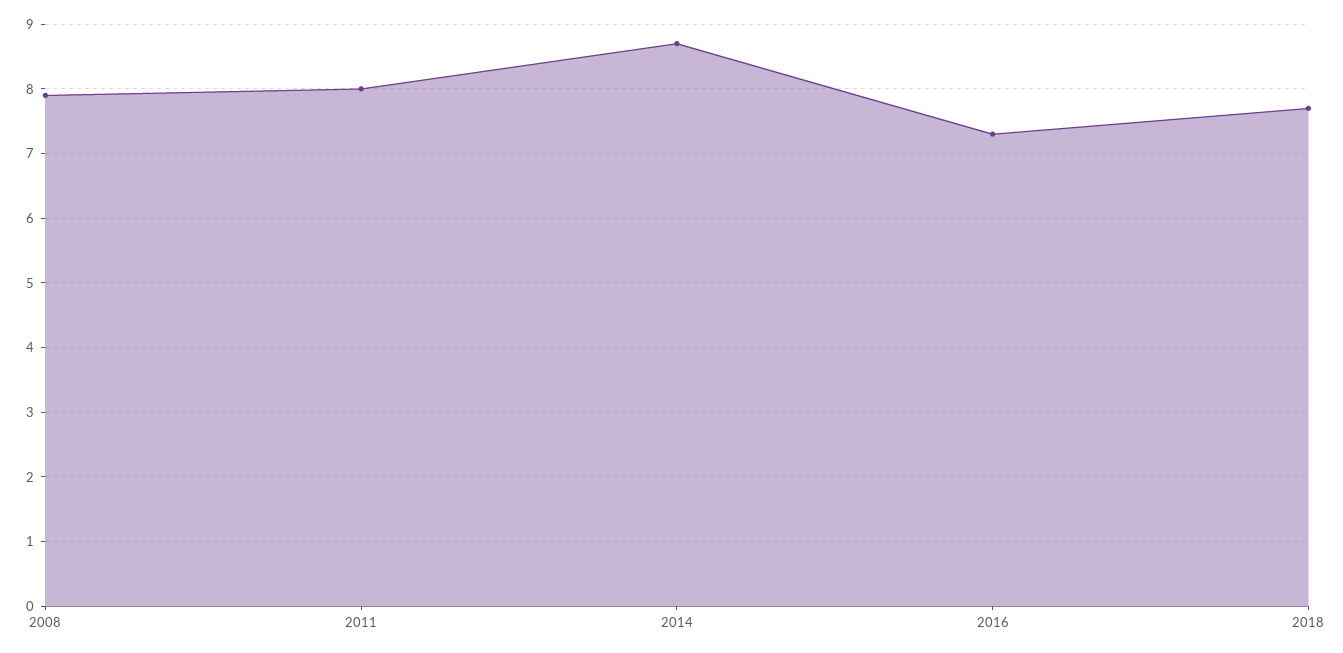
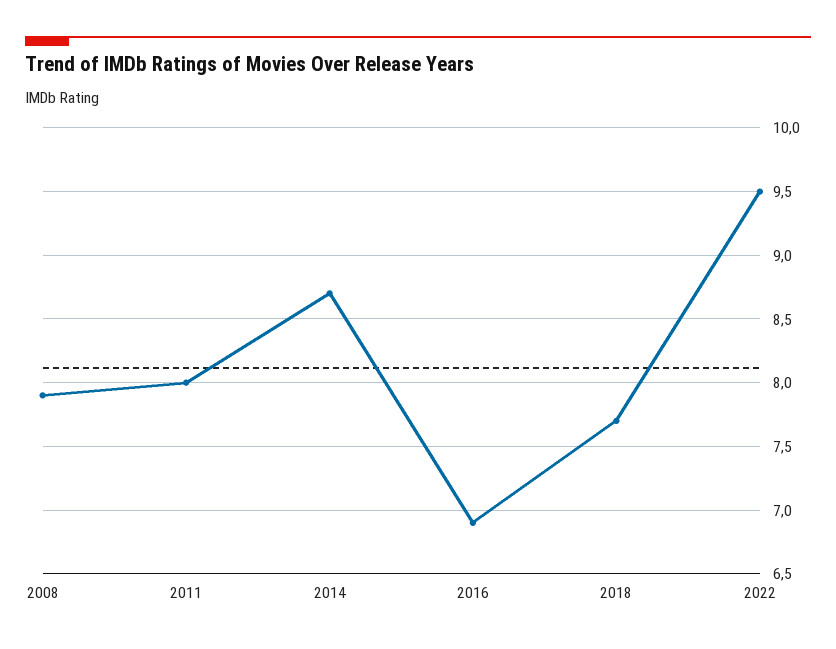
2016: 7.3 -> 6.9
2022: none -> 9.5

